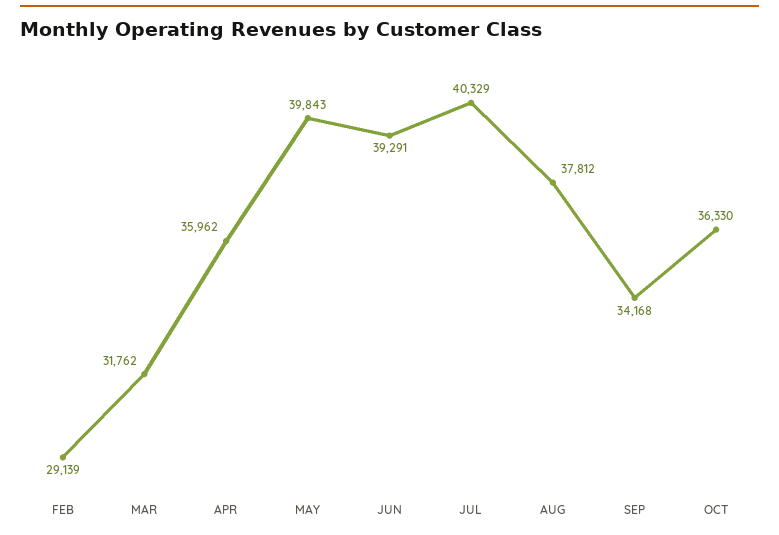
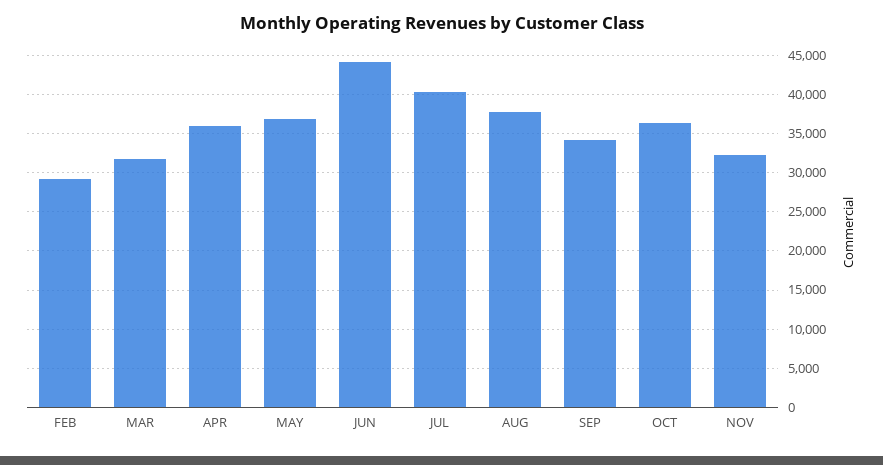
MAY: 39843 -> 37000
JUN: 39291 -> 44000
NOV: none -> 32000

